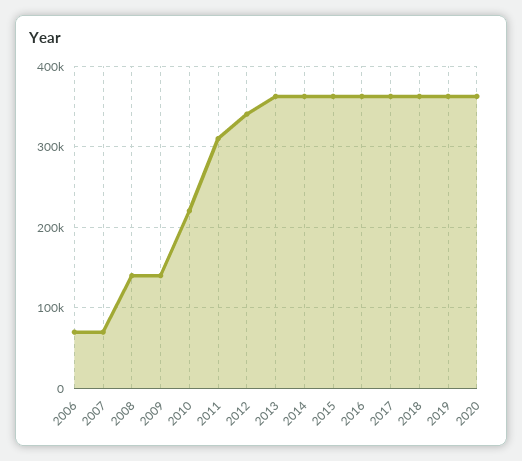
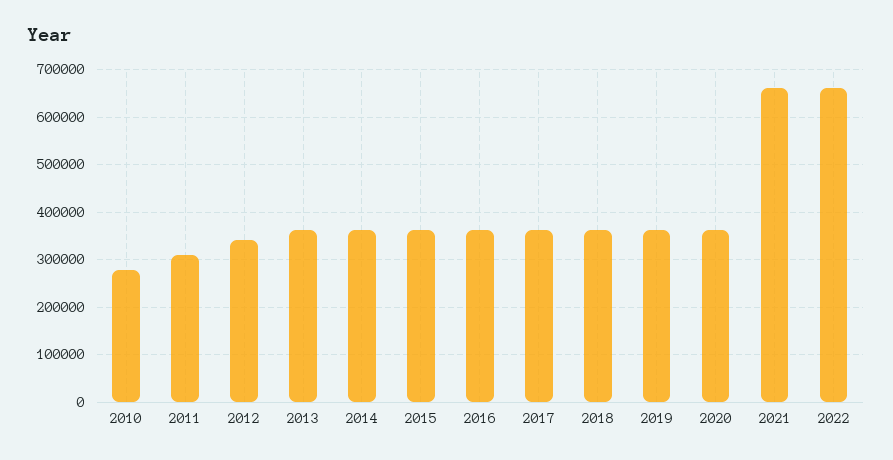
2006: 70000 -> none
2007: 70000 -> none
2008: 140000 -> none
2009: 140000 -> none
2010: 220000 -> 280000
2021: none -> 660000
2022: none -> 660000

